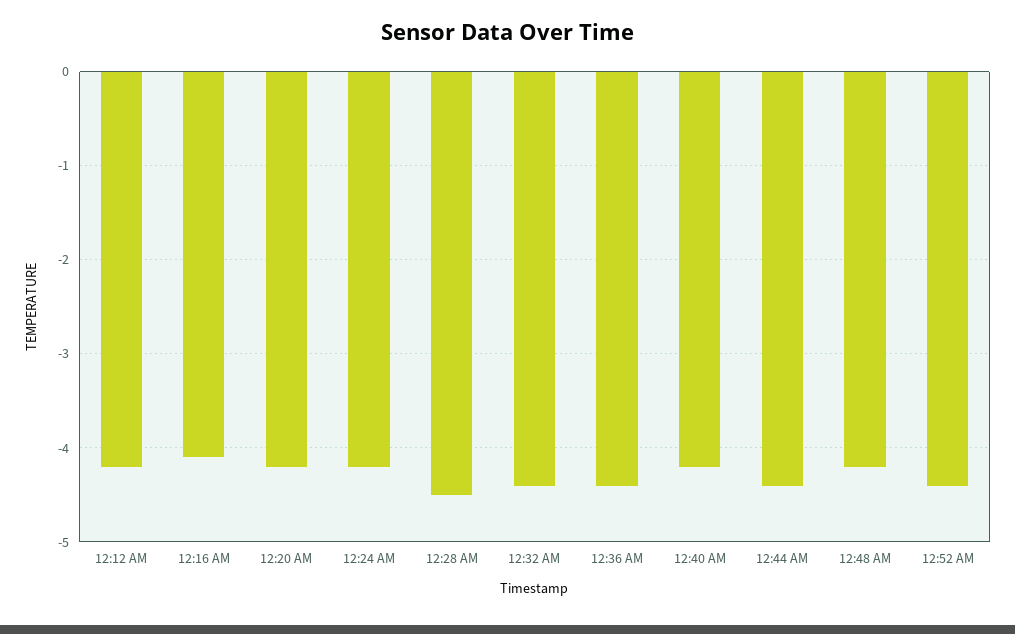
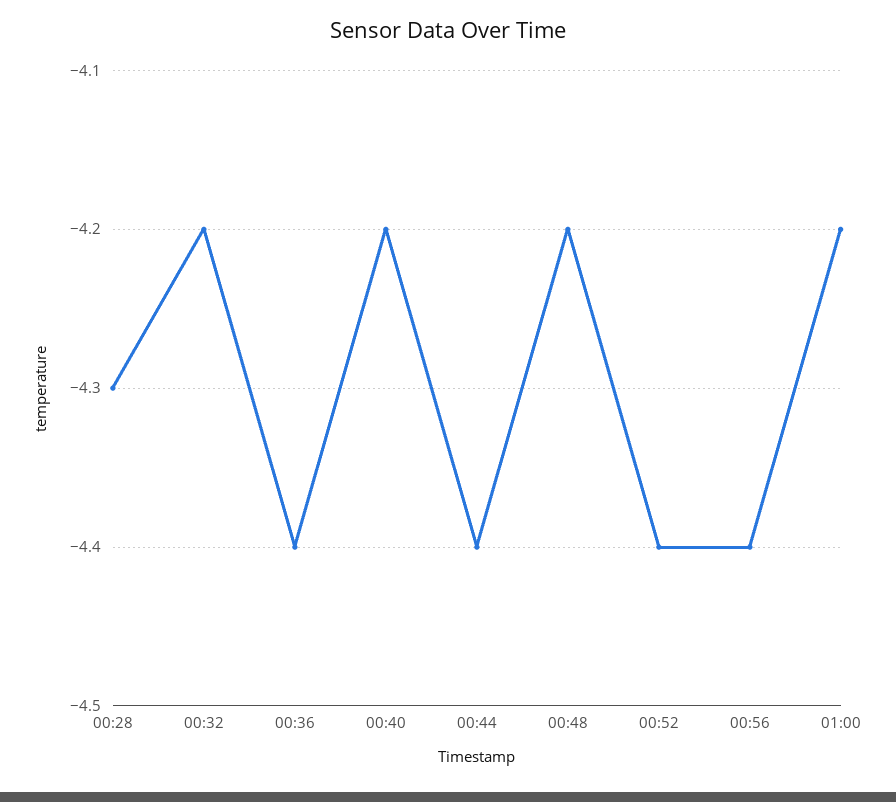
12:12 AM: -4.2 -> none
12:16 AM: -4.1 -> none
12:20 AM: -4.2 -> none
12:24 AM: -4.2 -> none
12:28 AM: -4.5 -> -4.3
12:32 AM: -4.4 -> -4.2
00:56: none -> -4.4
01:00: none -> -4.2

